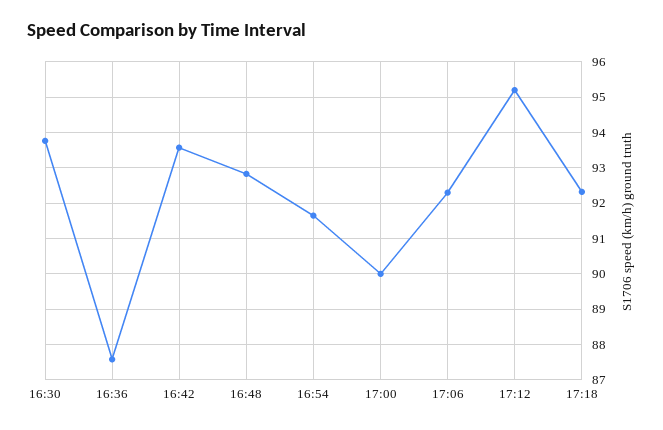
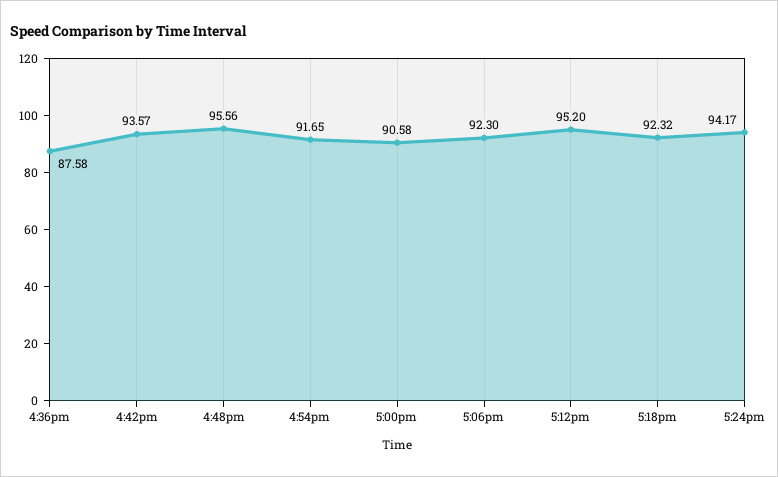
16:30: 93.8 -> none
16:48: 92.8 -> 95.56
17:00: 90 -> 90.58
5:24pm: none -> 94.17

